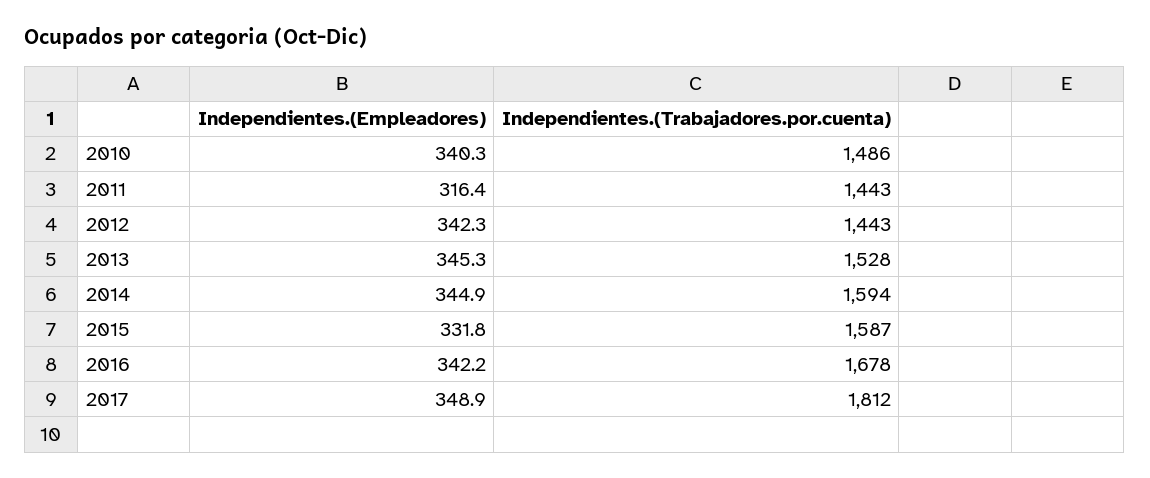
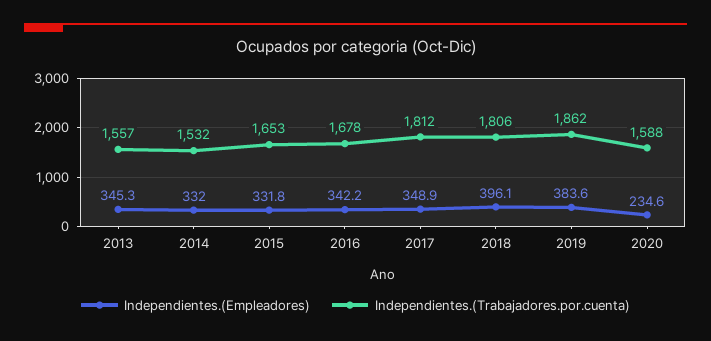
Independientes.(Empleadores), 2010: 340.3 -> none
Independientes.(Trabajadores.por.cuenta), 2010: 1486 -> none
Independientes.(Empleadores), 2011: 316.4 -> none
Independientes.(Trabajadores.por.cuenta), 2011: 1443 -> none
Independientes.(Empleadores), 2012: 342.3 -> none
Independientes.(Trabajadores.por.cuenta), 2012: 1443 -> none
Independientes.(Trabajadores.por.cuenta), 2013: 1528 -> 1557
Independientes.(Empleadores), 2014: 344.9 -> 332
Independientes.(Trabajadores.por.cuenta), 2014: 1594 -> 1532
Independientes.(Trabajadores.por.cuenta), 2015: 1587 -> 1653
Independientes.(Empleadores), 2018: none -> 396.1
Independientes.(Trabajadores.por.cuenta), 2018: none -> 1806
Independientes.(Empleadores), 2019: none -> 383.6
Independientes.(Trabajadores.por.cuenta), 2019: none -> 1862
Independientes.(Empleadores), 2020: none -> 234.6
Independientes.(Trabajadores.por.cuenta), 2020: none -> 1588

